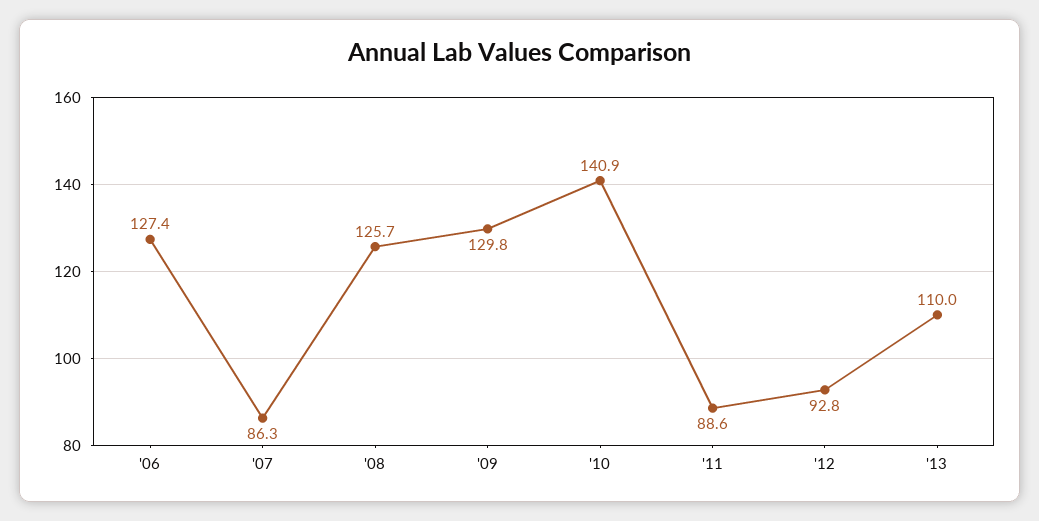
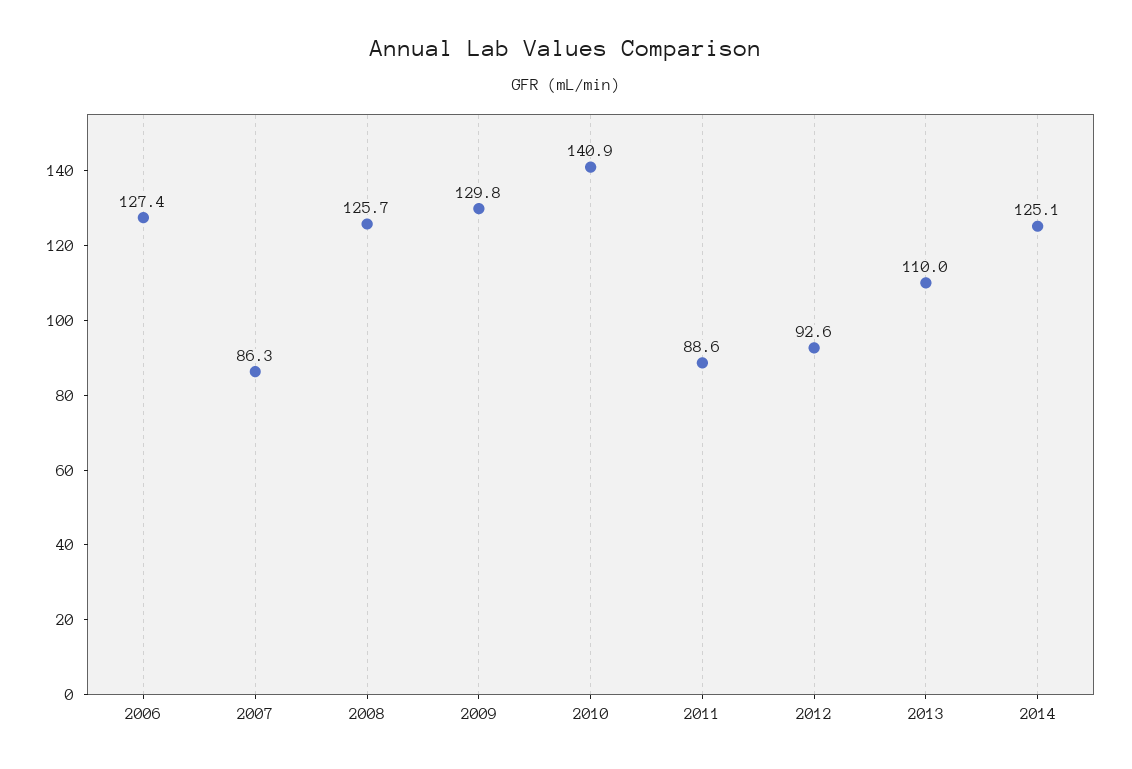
'12: 92.8 -> 92.6
2014: none -> 125.1

